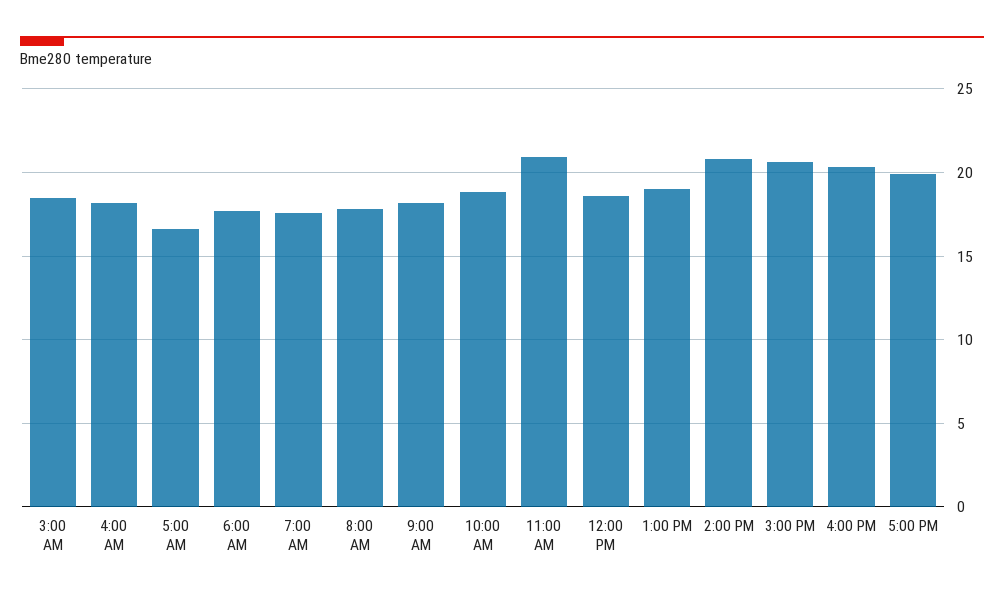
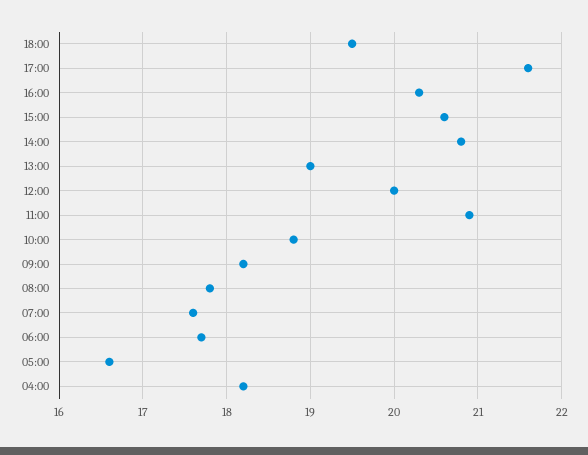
3:00 AM: 18.5 -> none
12:00 PM: 18.5 -> 20
5:00 PM: 20 -> 21.6
18:00: none -> 19.5

